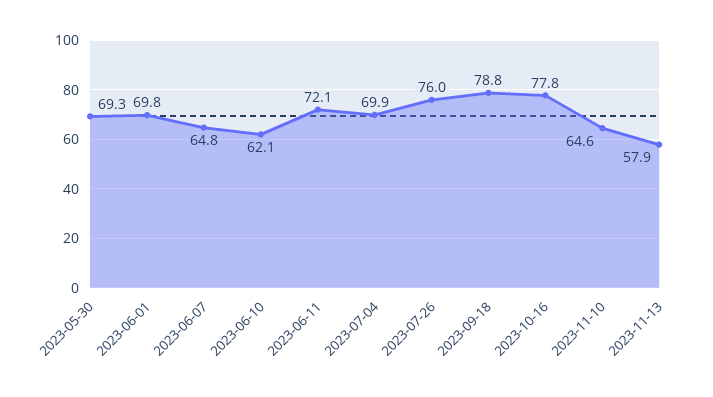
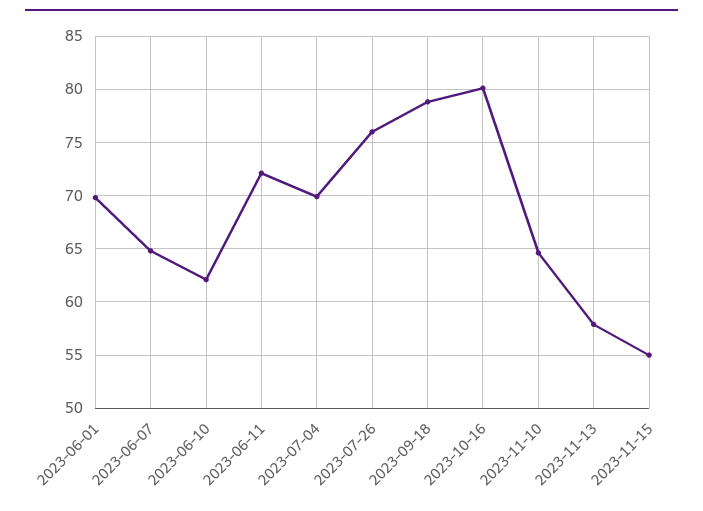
2023-05-30: 69.3 -> none
2023-10-16: 77.8 -> 80
2023-11-15: none -> 55

